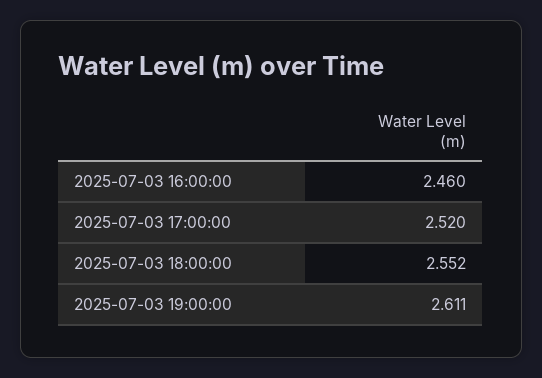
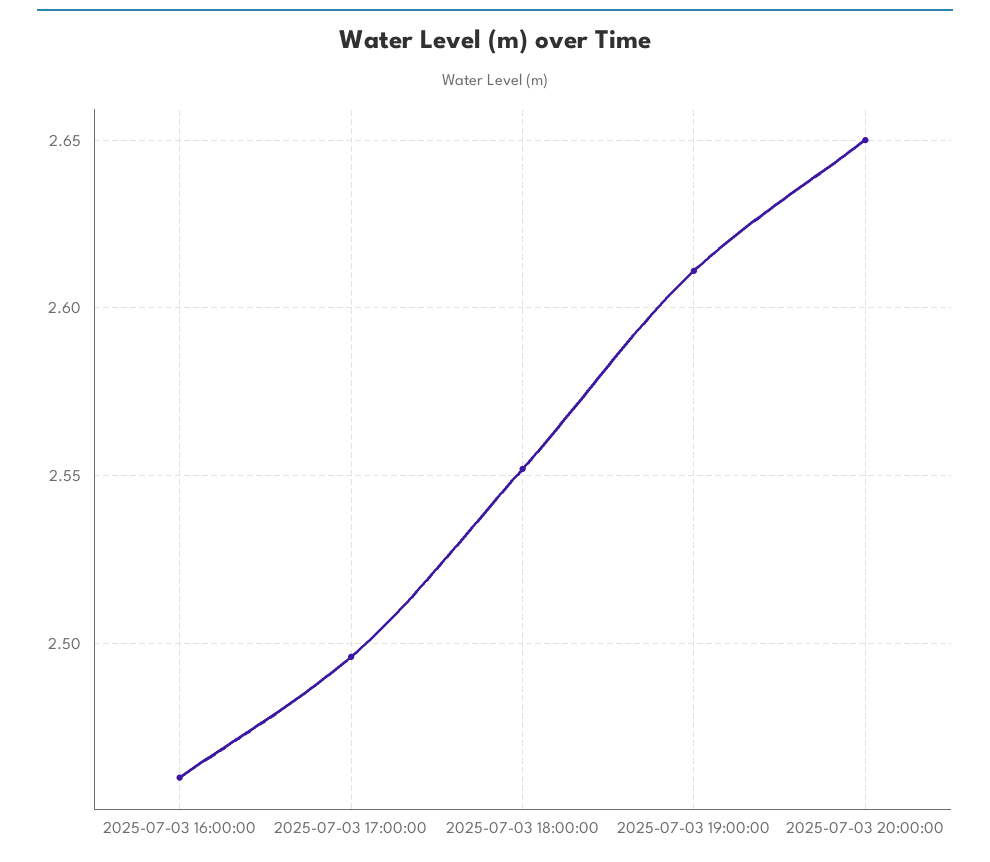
2025-07-03 17:00:00: 2.52 -> 2.495
2025-07-03 20:00:00: none -> 2.65

